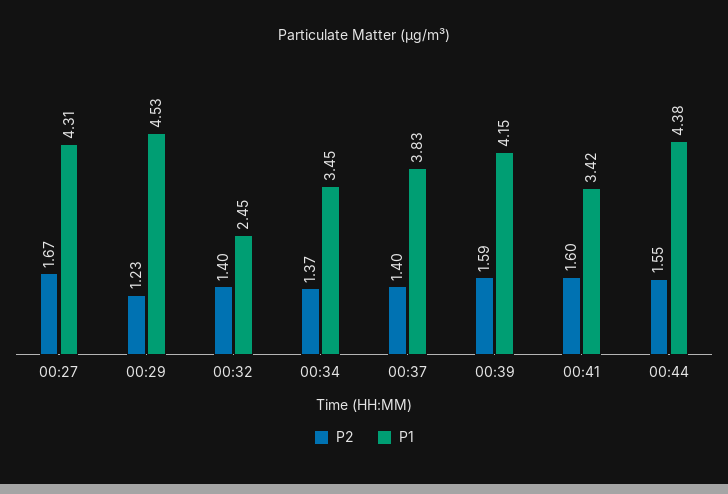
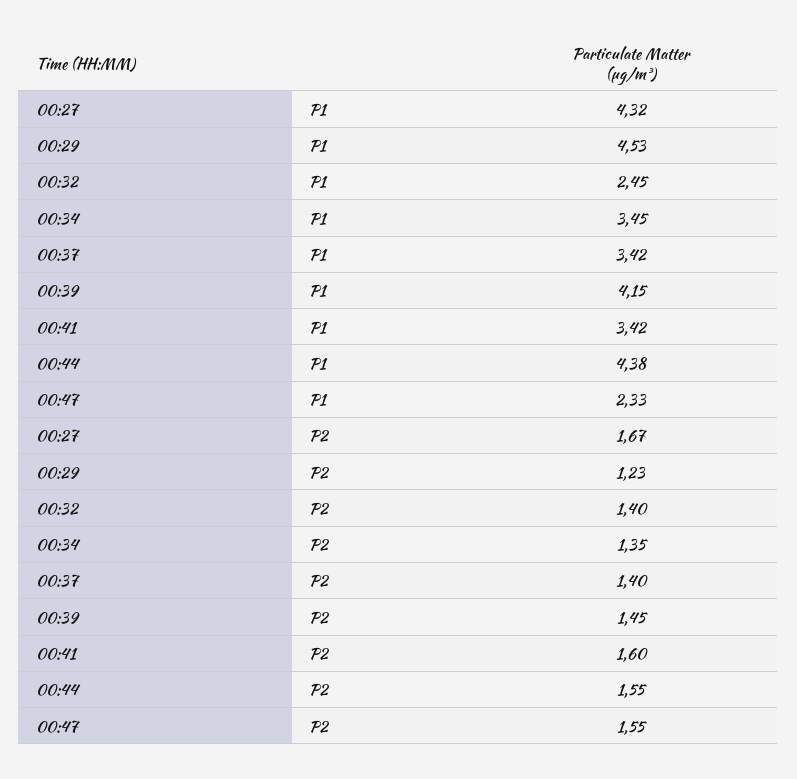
P1, 00:27: 4.31 -> 4.32
P2, 00:34: 1.37 -> 1.35
P1, 00:37: 3.83 -> 3.42
P2, 00:39: 1.59 -> 1.45
P1, 00:47: none -> 2.33
P2, 00:47: none -> 1.55

